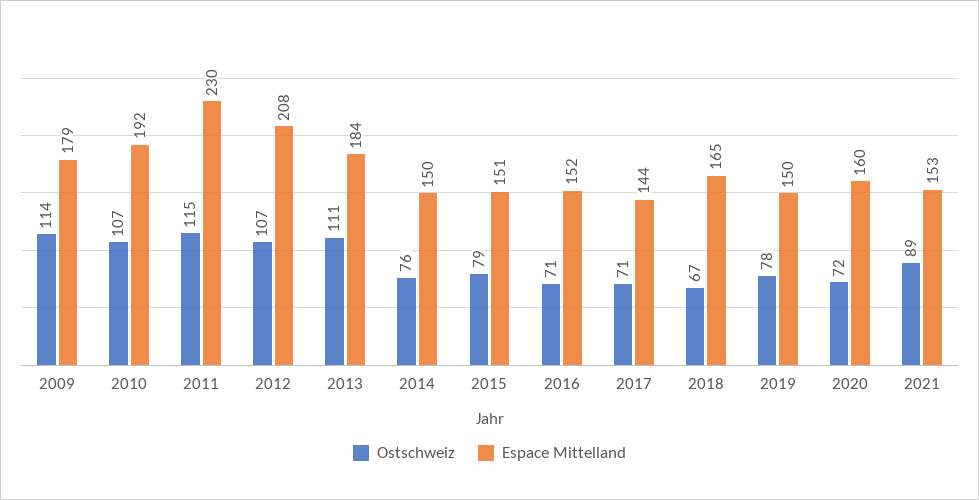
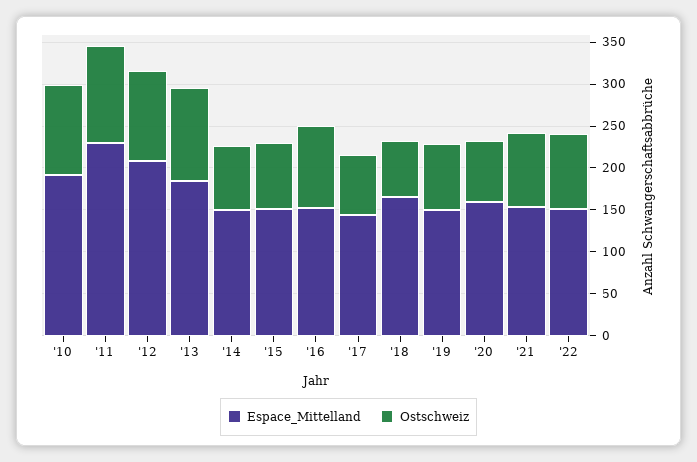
Ostschweiz, 2009: 114 -> none
Espace Mittelland, 2009: 179 -> none
Ostschweiz, 2016: 71 -> 100
Espace Mittelland, '22: none -> 150
Ostschweiz, '22: none -> 90

